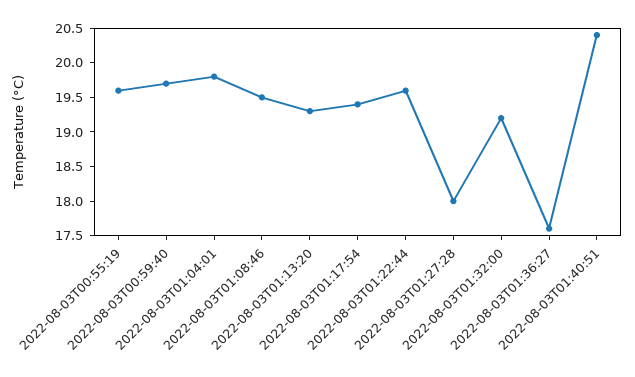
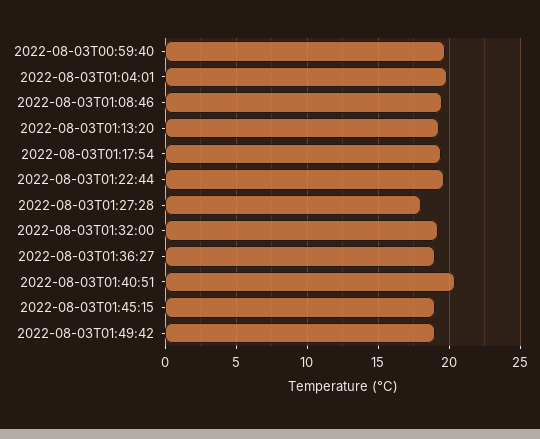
2022-08-03T00:55:19: 19.5 -> none
2022-08-03T01:36:27: 17.5 -> 19
2022-08-03T01:45:15: none -> 19
2022-08-03T01:49:42: none -> 19

